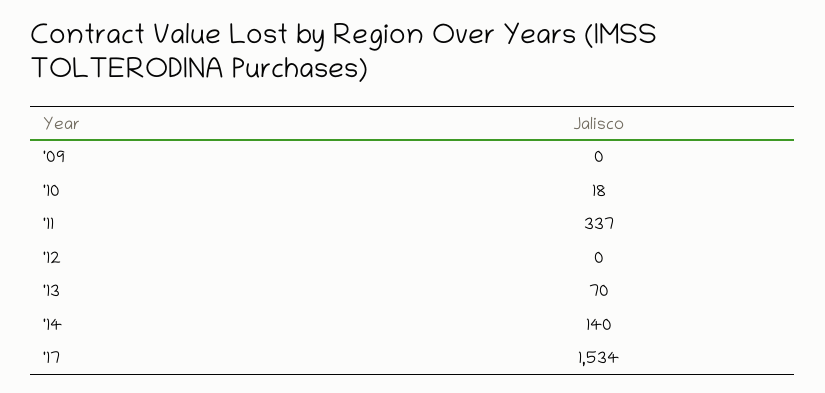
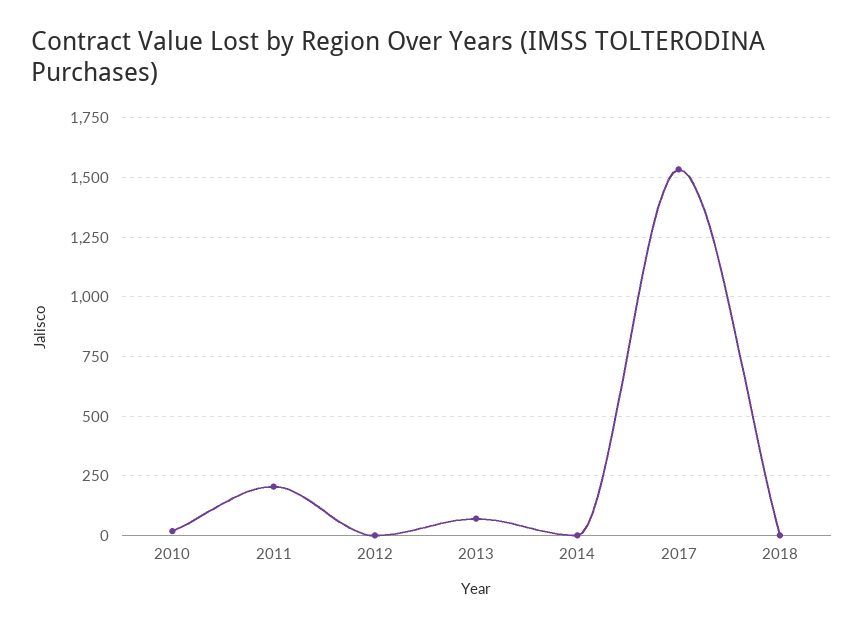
'09: 0 -> none
'11: 337 -> 200
'14: 140 -> 0
2018: none -> 0

